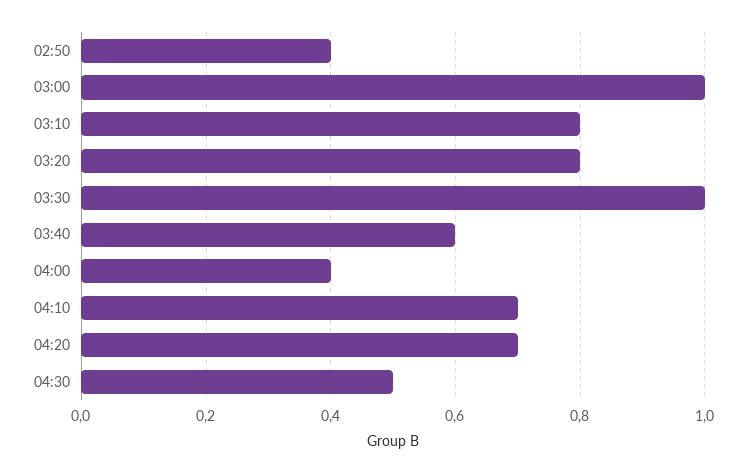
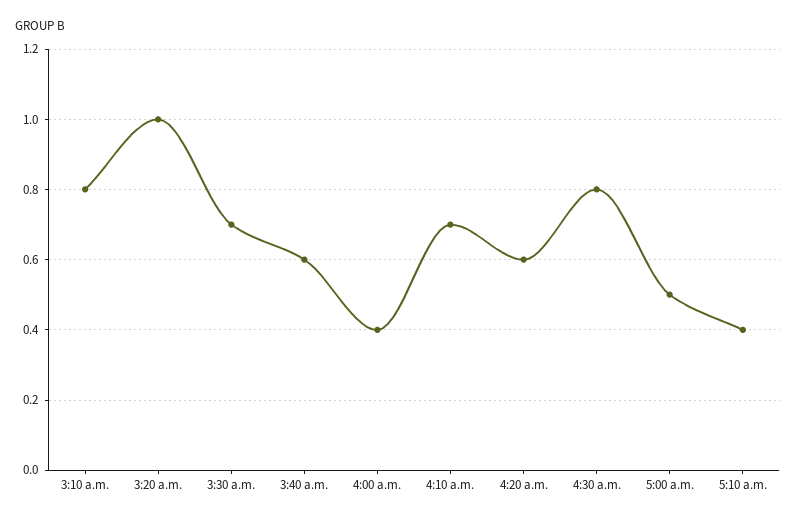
02:50: 0.4 -> none
03:00: 1 -> none
03:20: 0.8 -> 1
03:30: 1 -> 0.7
04:20: 0.7 -> 0.6
04:30: 0.5 -> 0.8
5:00 a.m.: none -> 0.5
5:10 a.m.: none -> 0.4

